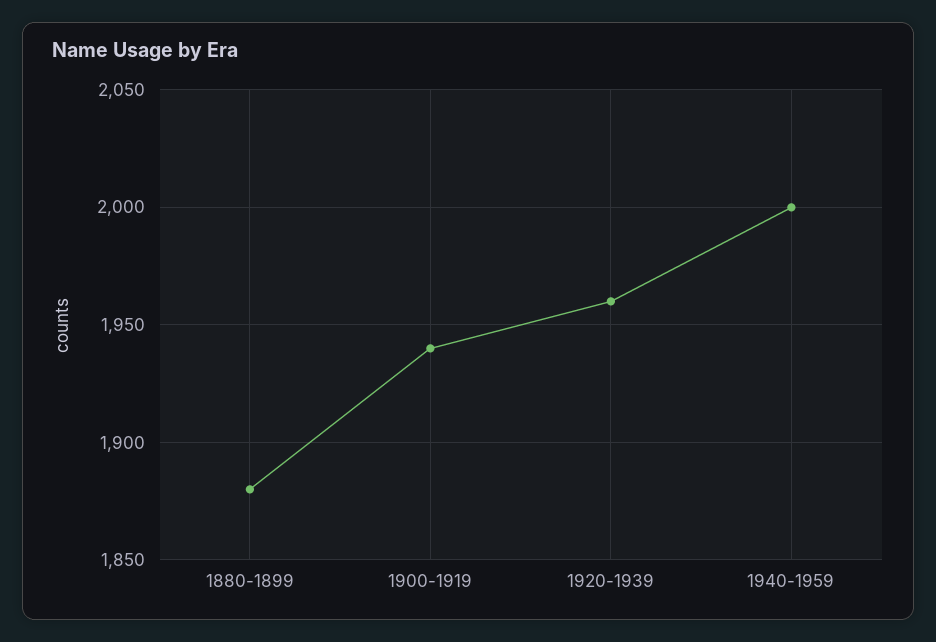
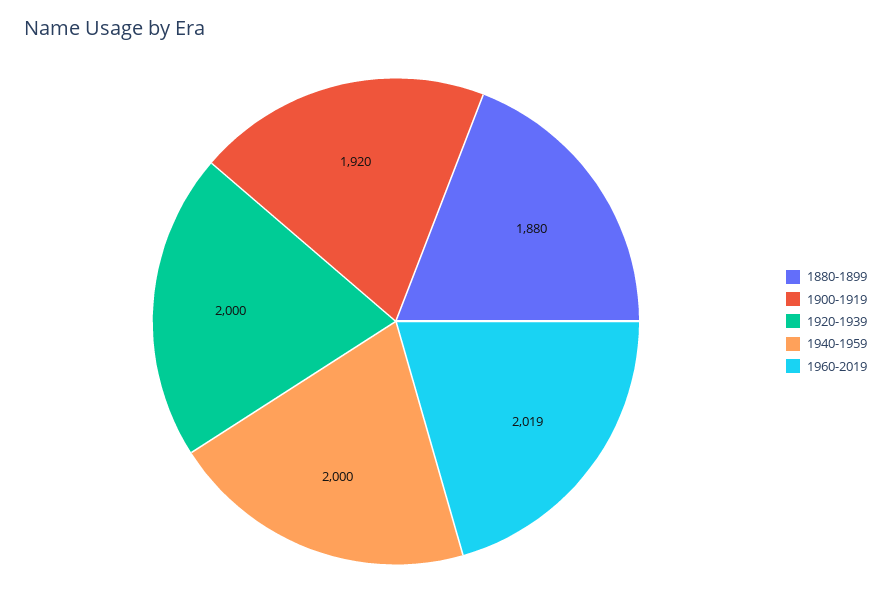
1900-1919: 1940 -> 1920
1920-1939: 1960 -> 2000
1960-2019: none -> 2019

